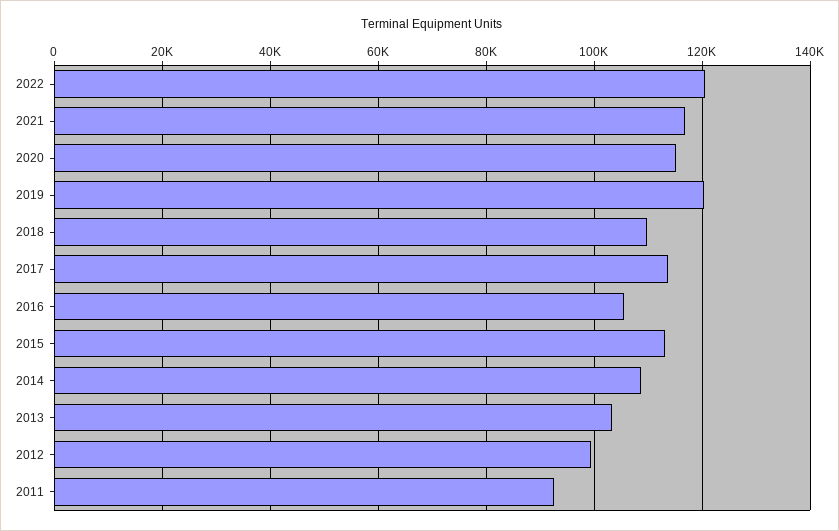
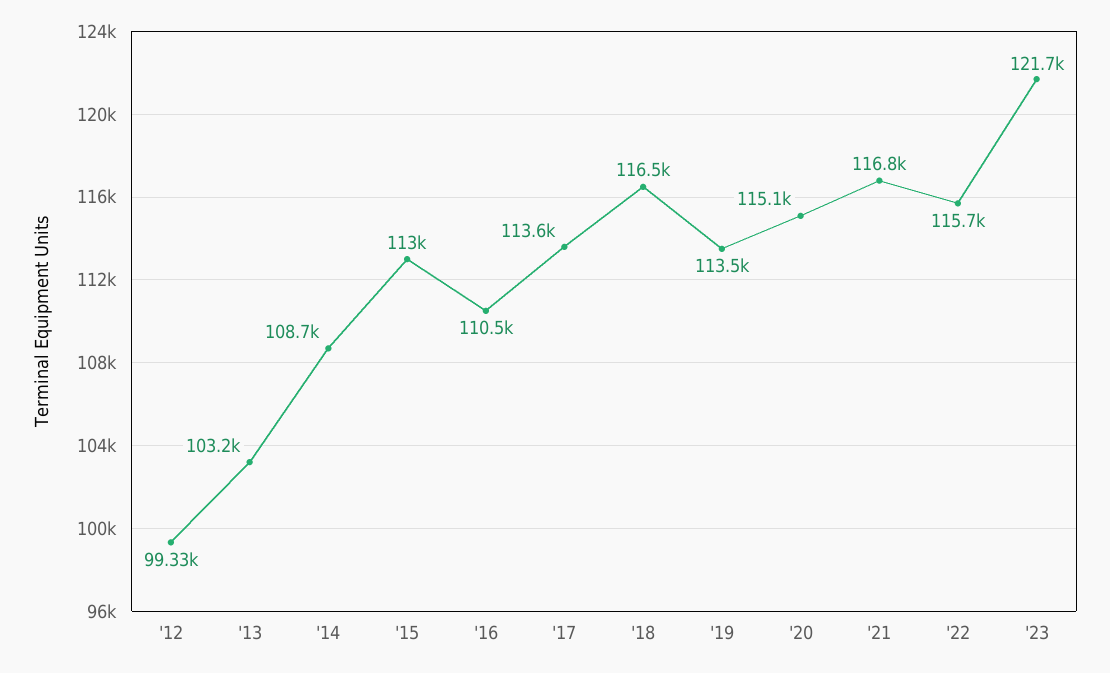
2022: 120000 -> 115700
2019: 120000 -> 113500
2018: 110000 -> 116500
2016: 106000 -> 110500
2011: 92000 -> none
'23: none -> 121700

